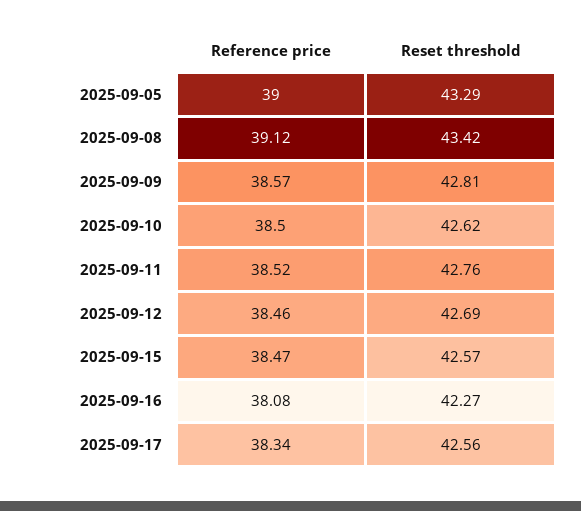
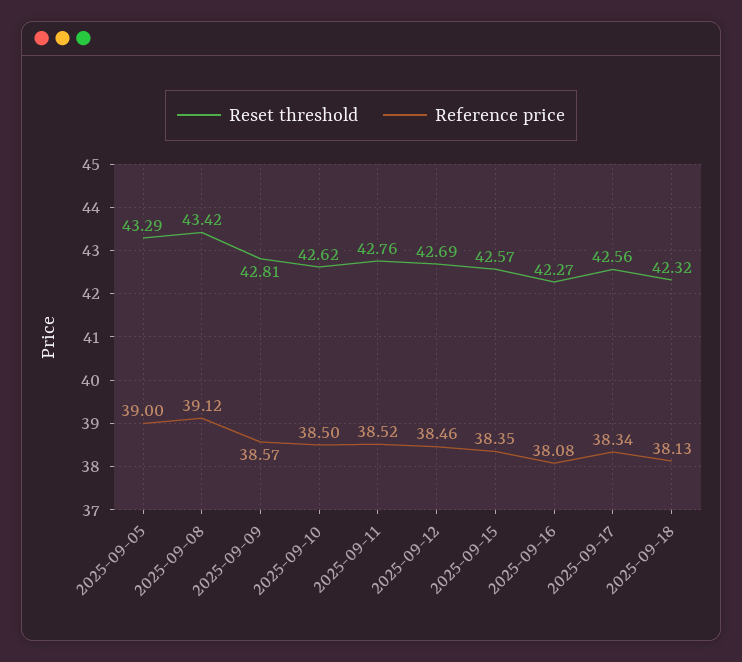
Reference price, 2025-09-15: 38.47 -> 38.35
Reset threshold, 2025-09-18: none -> 42.32
Reference price, 2025-09-18: none -> 38.13

